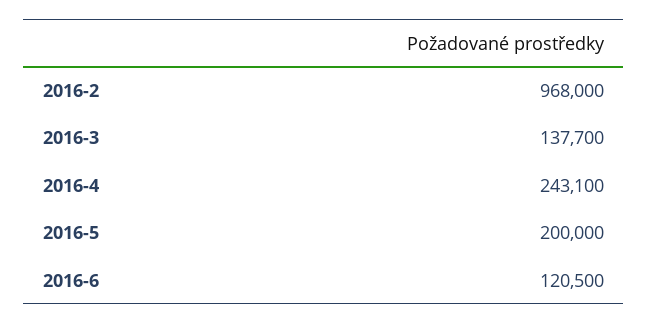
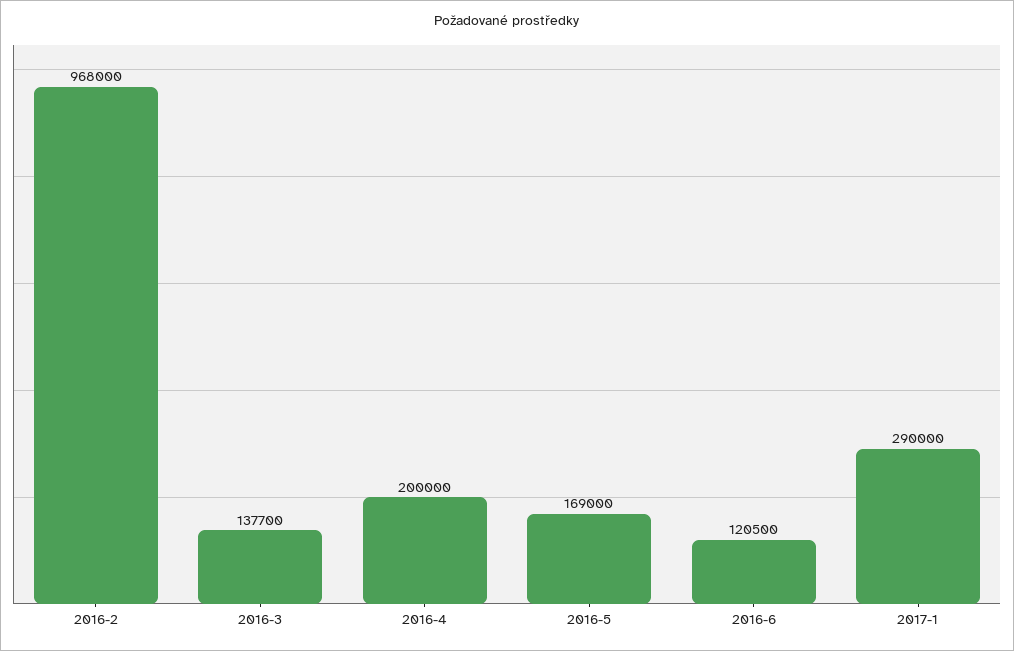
2016-4: 243100 -> 200000
2016-5: 200000 -> 169000
2017-1: none -> 290000

